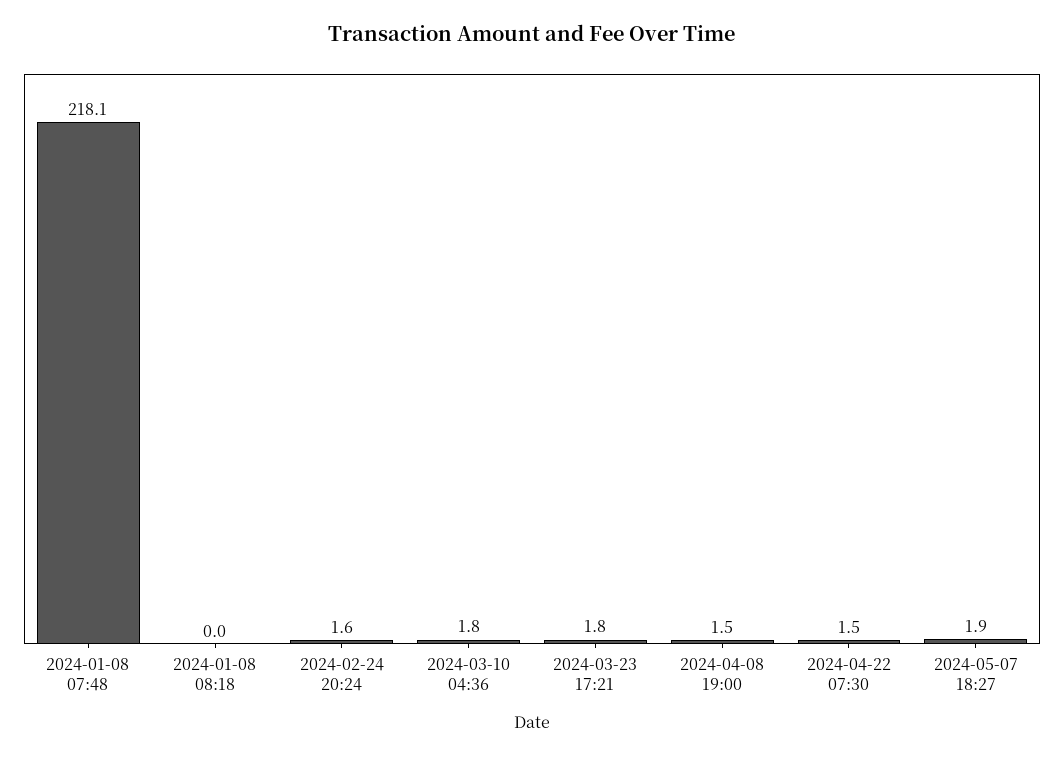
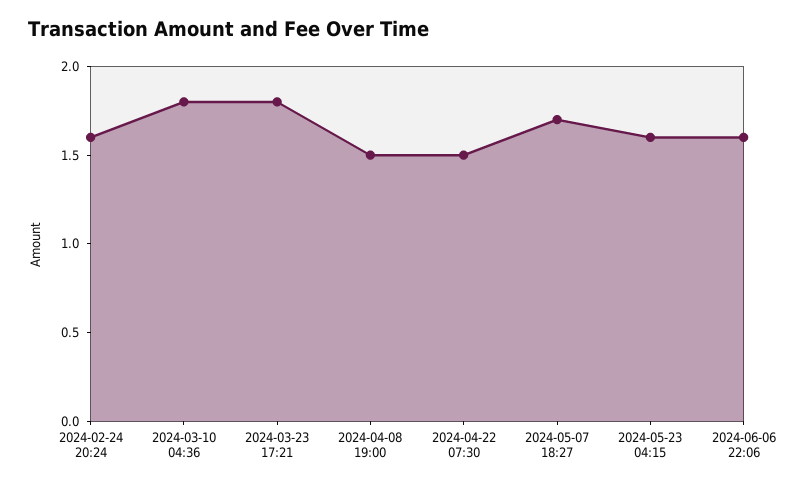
2024-01-08 07:48: 218.1 -> none
2024-01-08 08:18: 0 -> none
2024-05-07 18:27: 1.9 -> 1.7
2024-05-23 04:15: none -> 1.6
2024-06-06 22:06: none -> 1.6

